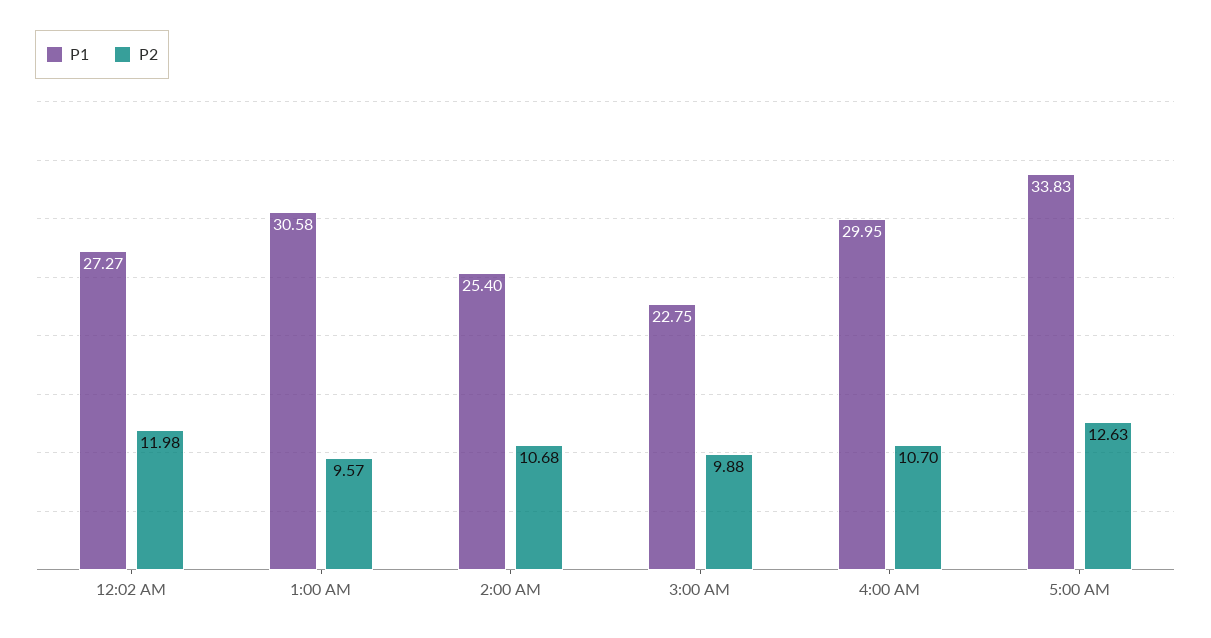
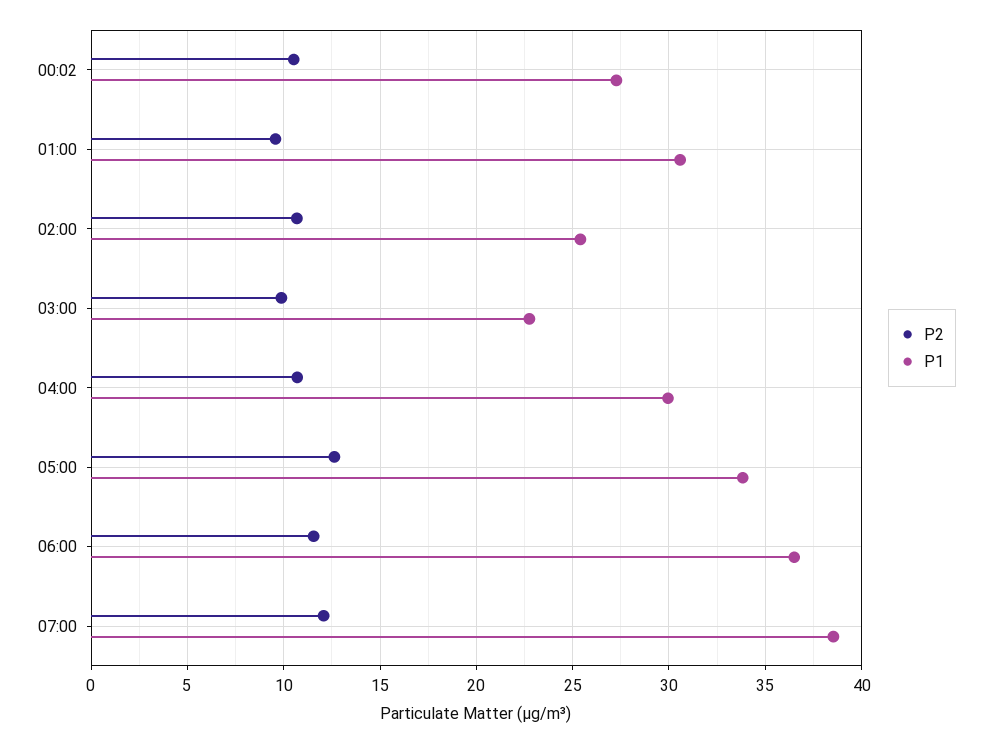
P2, 12:02 AM: 11.98 -> 10.5
P2, 06:00: none -> 11.5
P1, 06:00: none -> 36.5
P2, 07:00: none -> 12
P1, 07:00: none -> 38.5

